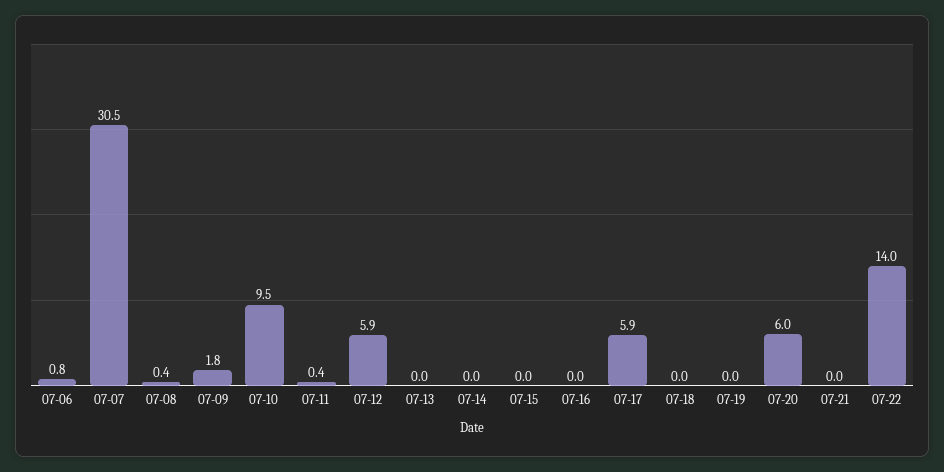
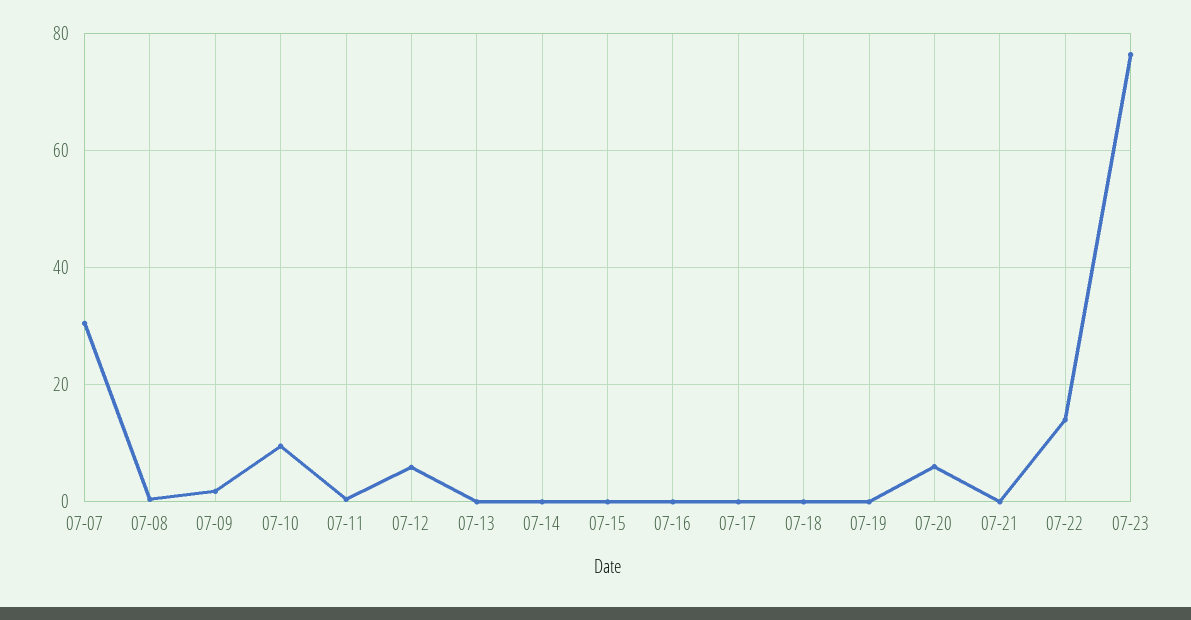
07-06: 0.8 -> none
07-17: 5.9 -> 0
07-23: none -> 76

